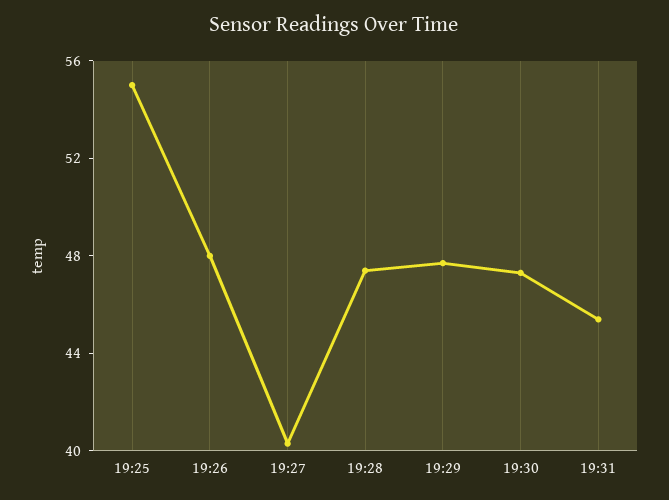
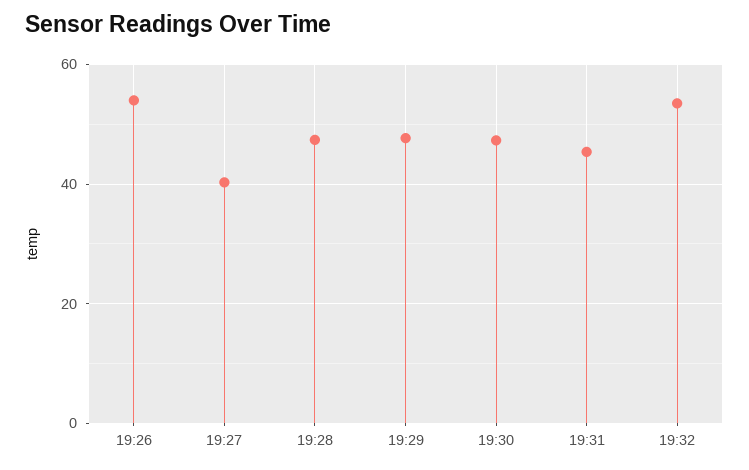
19:25: 55 -> none
19:26: 48 -> 54
19:32: none -> 54

